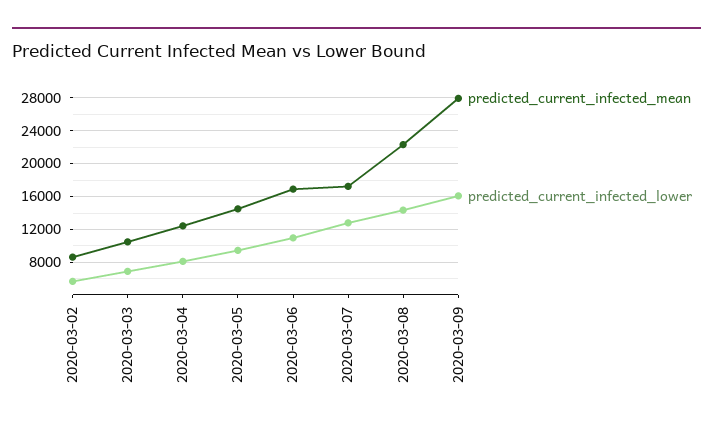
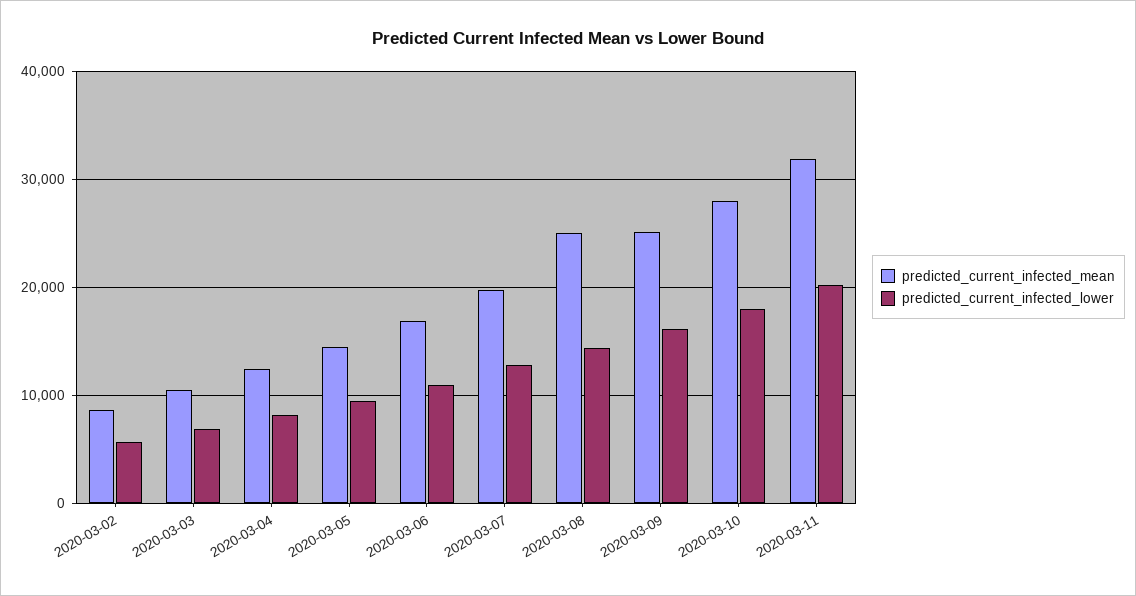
predicted_current_infected_mean, 2020-03-07: 17000 -> 20000
predicted_current_infected_mean, 2020-03-08: 22000 -> 25000
predicted_current_infected_mean, 2020-03-09: 28000 -> 25000
predicted_current_infected_mean, 2020-03-10: none -> 28000
predicted_current_infected_lower, 2020-03-10: none -> 18000
predicted_current_infected_mean, 2020-03-11: none -> 32000
predicted_current_infected_lower, 2020-03-11: none -> 20000

